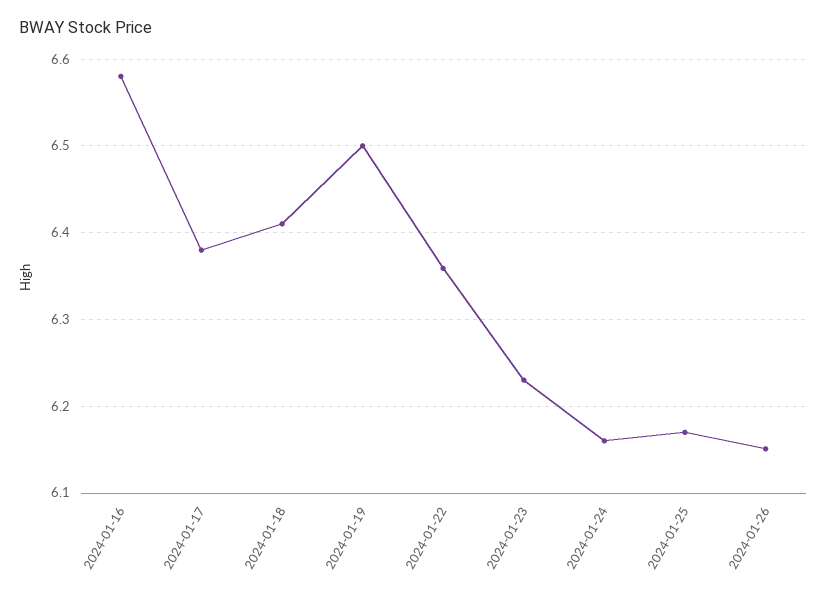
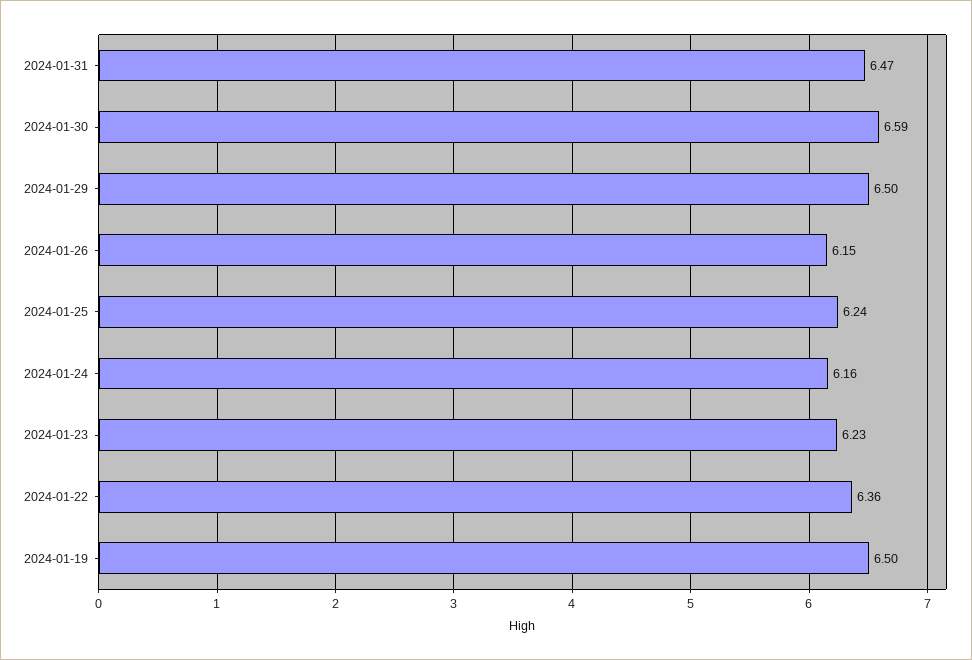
2024-01-16: 6.58 -> none
2024-01-17: 6.38 -> none
2024-01-18: 6.41 -> none
2024-01-25: 6.17 -> 6.24
2024-01-31: none -> 6.47
2024-01-30: none -> 6.59
2024-01-29: none -> 6.5

